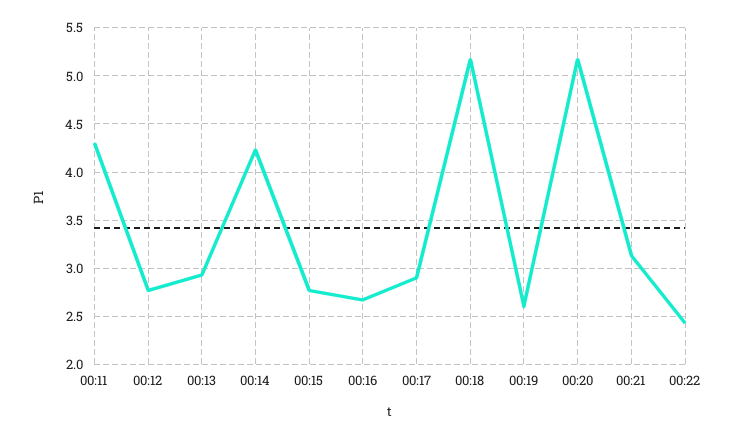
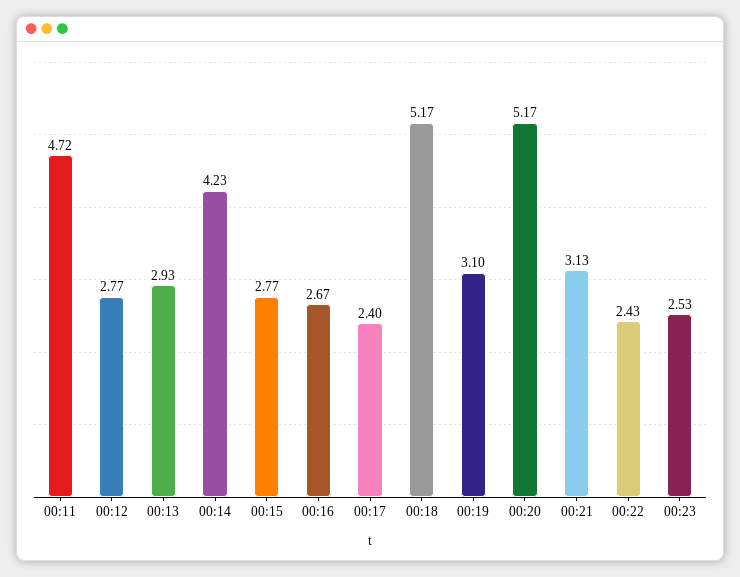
00:11: 4.3 -> 4.72
00:17: 2.9 -> 2.4
00:19: 2.6 -> 3.1
00:23: none -> 2.53

